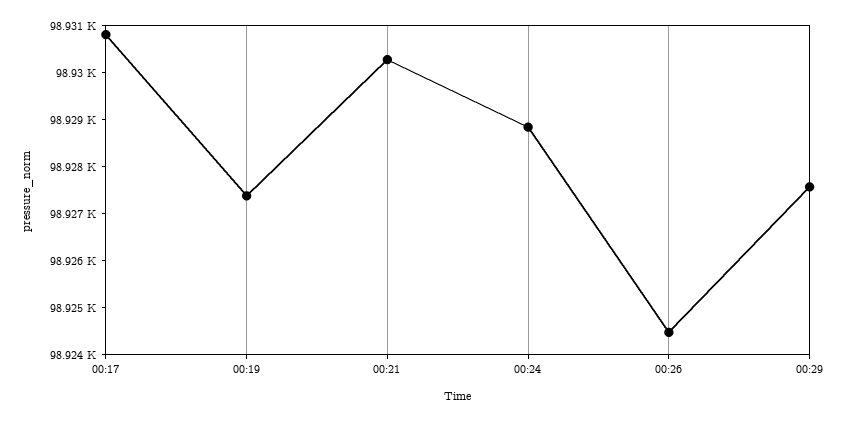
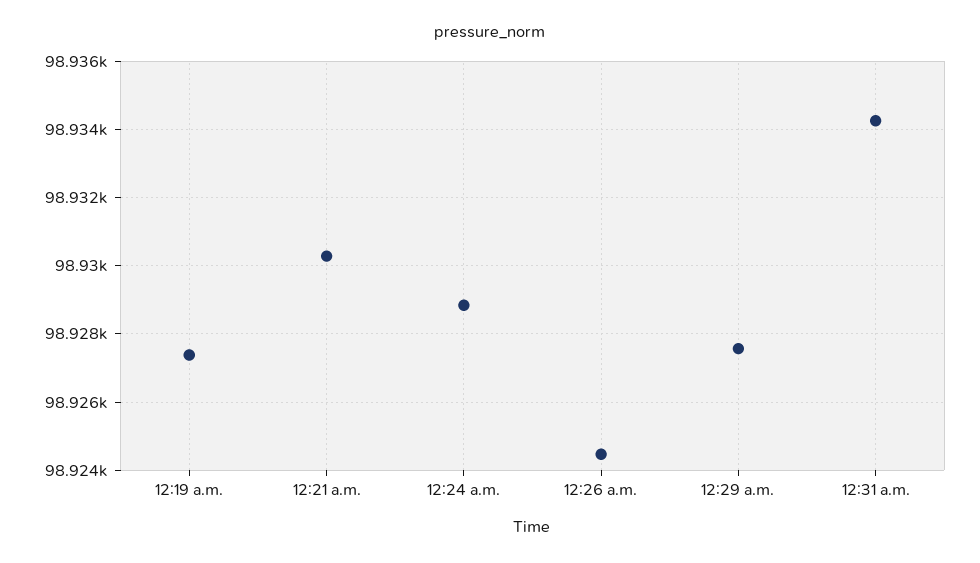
00:17: 98930.8 -> none
12:31 a.m.: none -> 98934.2

